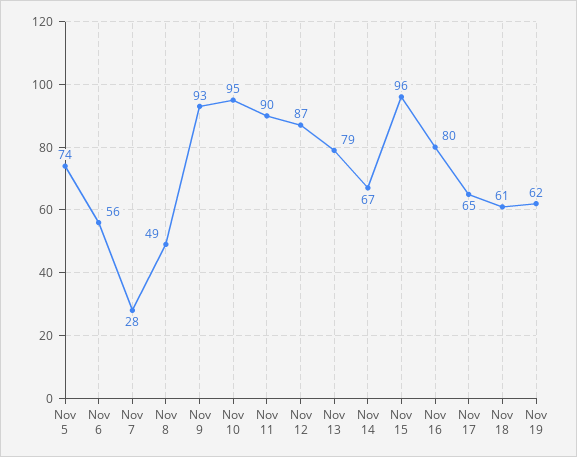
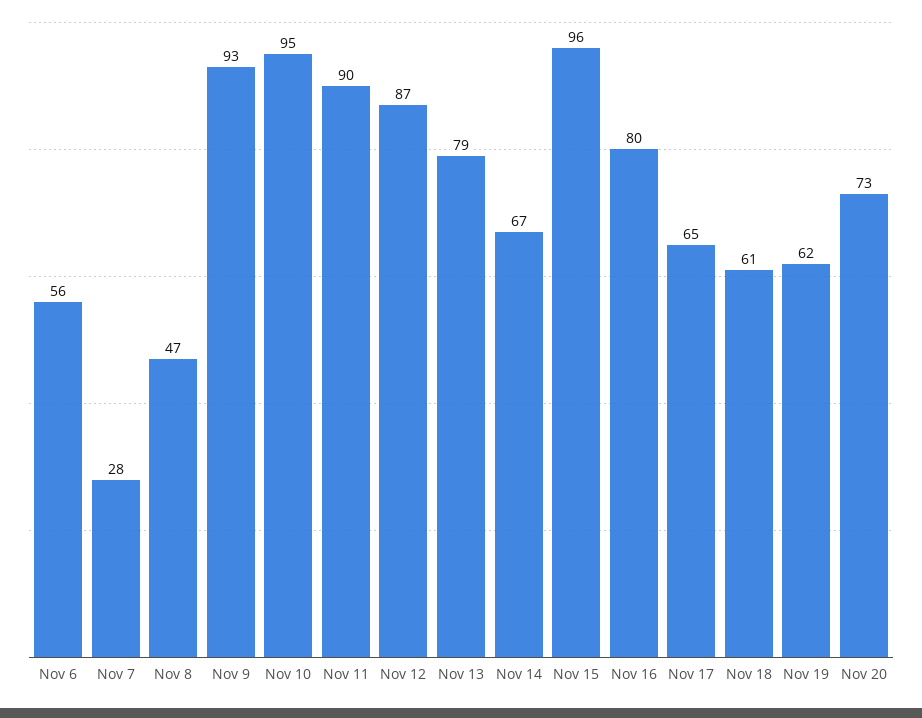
Nov 5: 74 -> none
Nov 8: 49 -> 47
Nov 20: none -> 73

